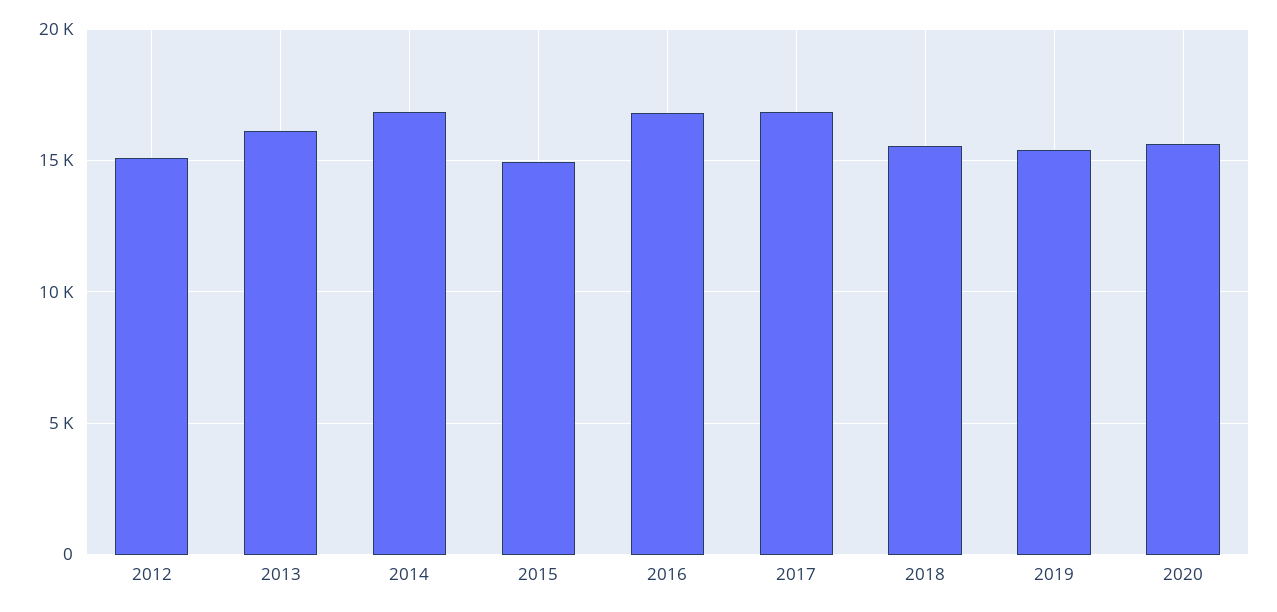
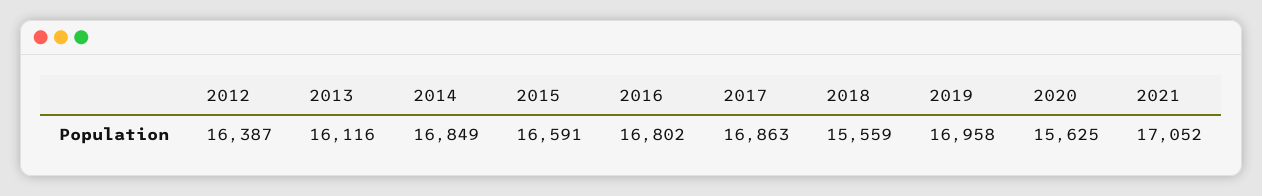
2012: 15000 -> 16387
2015: 15000 -> 16591
2019: 15500 -> 16958
2021: none -> 17052

